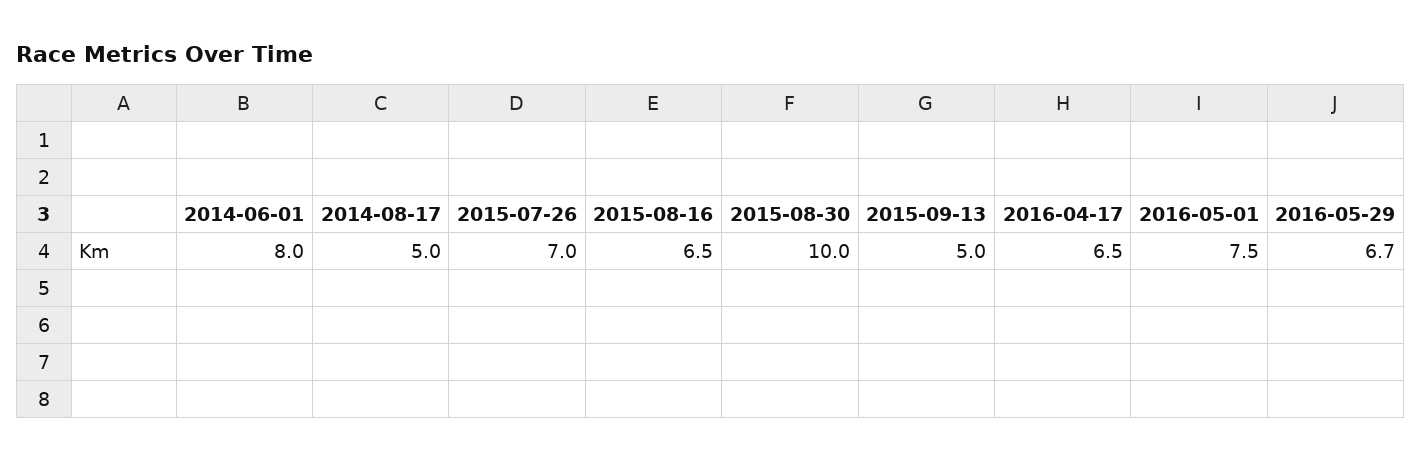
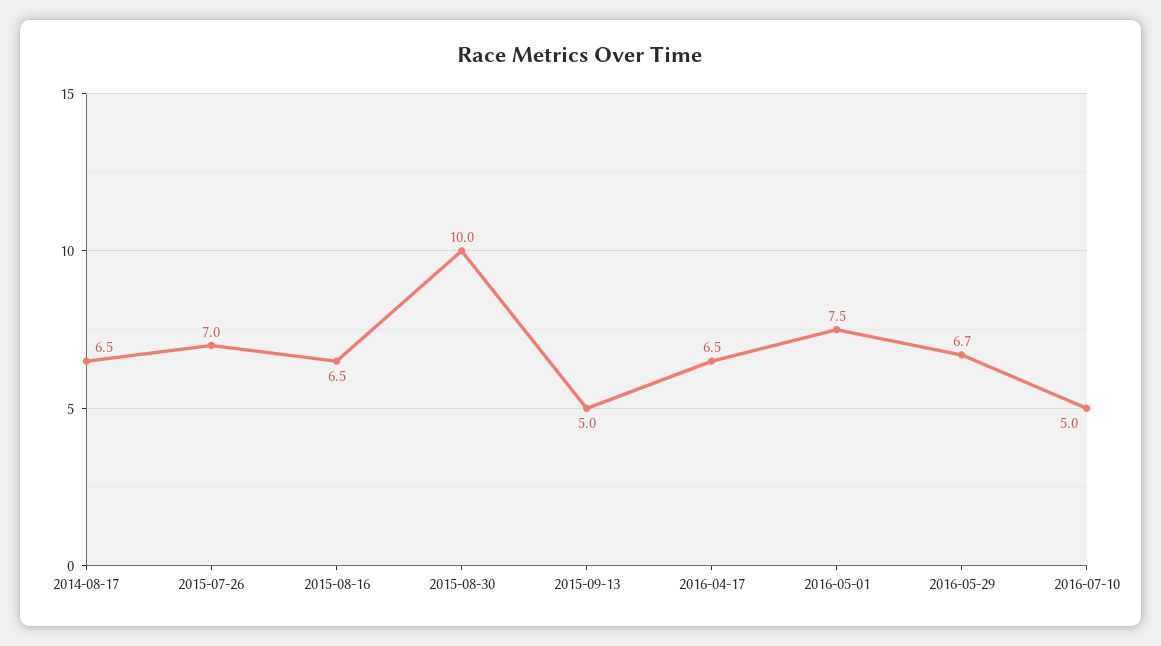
2014-06-01: 8 -> none
2014-08-17: 5 -> 6.5
2016-07-10: none -> 5

